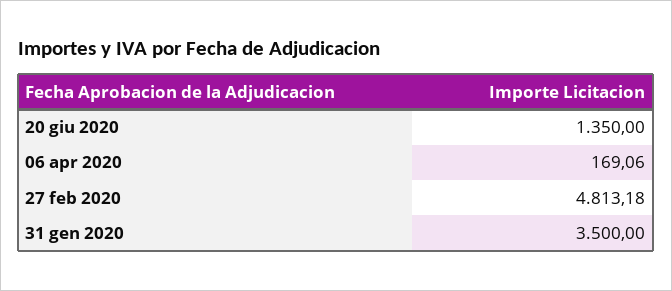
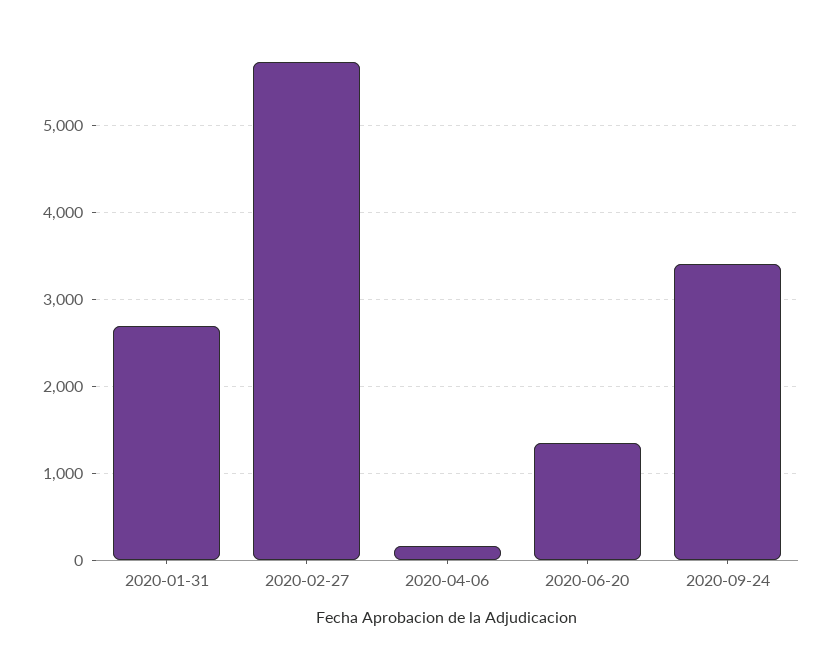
27 feb 2020: 4813.18 -> 5700
31 gen 2020: 3500 -> 2700
2020-09-24: none -> 3400

